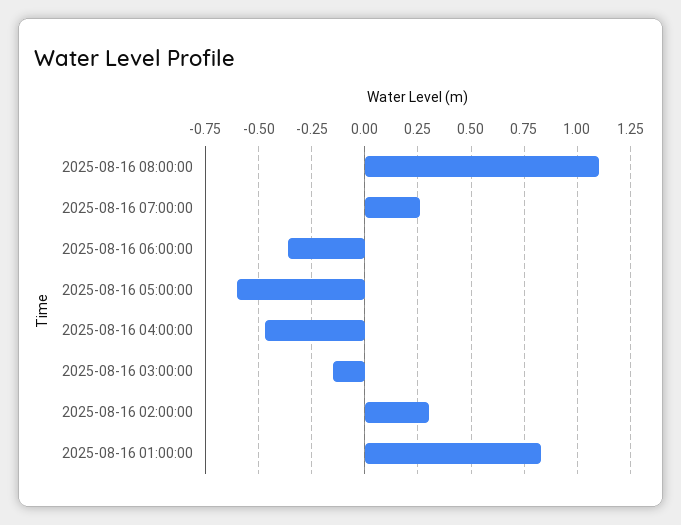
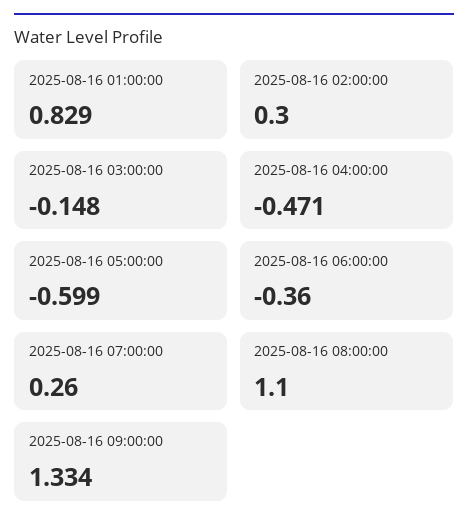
2025-08-16 09:00:00: none -> 1.334

